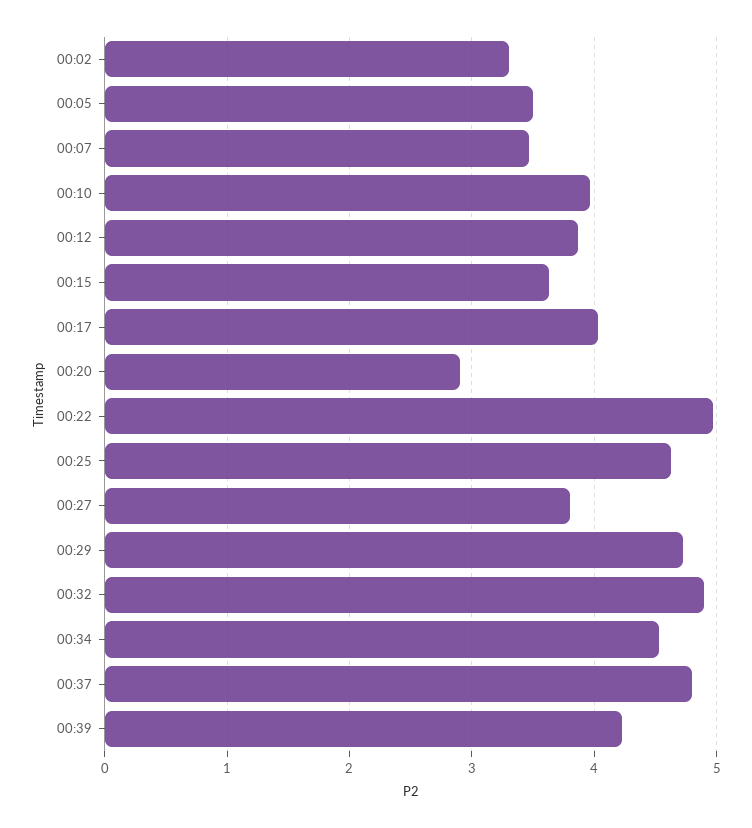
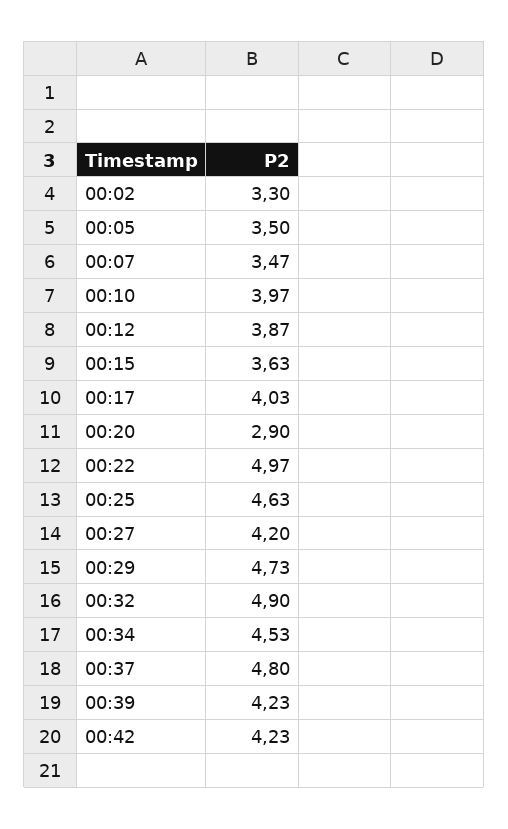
00:27: 3.8 -> 4.2
00:42: none -> 4.23

